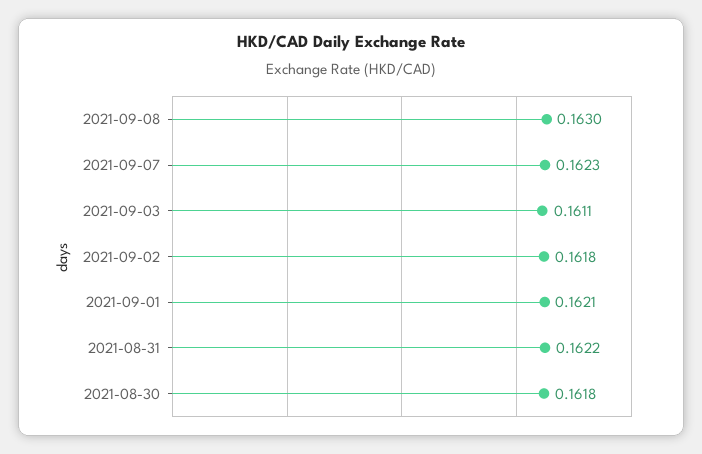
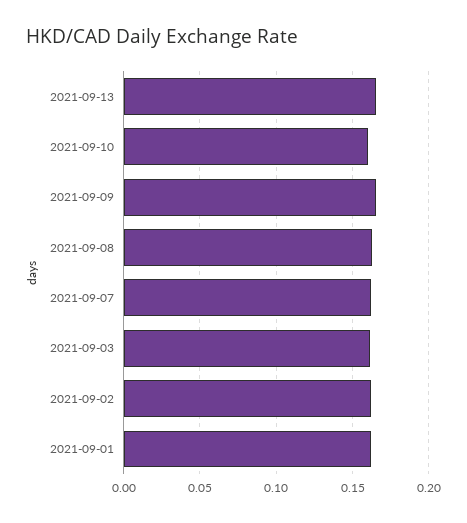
2021-08-31: 0.1622 -> none
2021-08-30: 0.1618 -> none
2021-09-13: none -> 0.165
2021-09-10: none -> 0.16
2021-09-09: none -> 0.165

